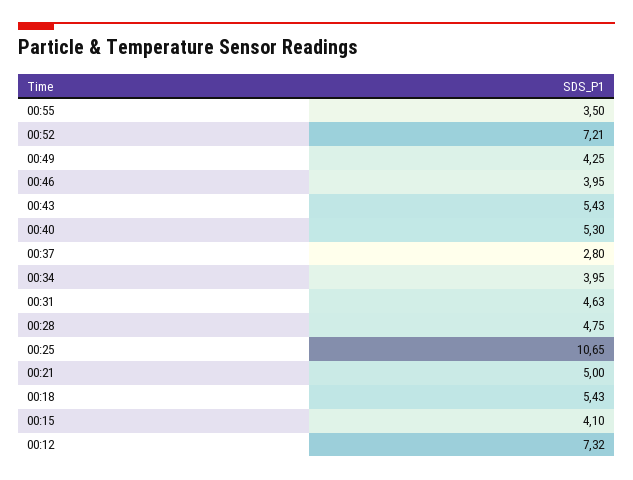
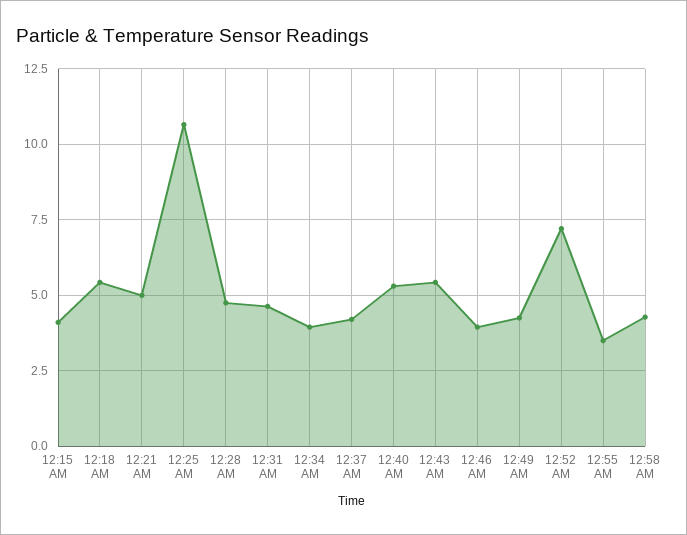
00:37: 2.8 -> 4.25
00:12: 7.32 -> none
12:58 AM: none -> 4.25

